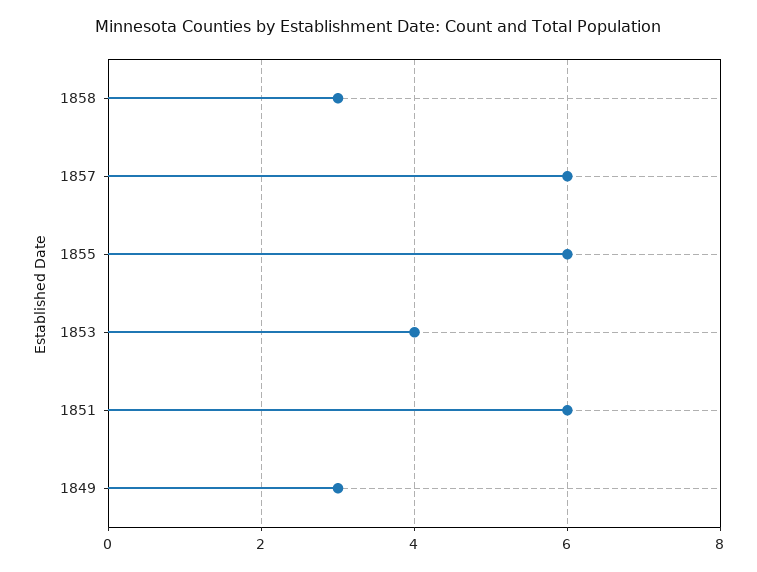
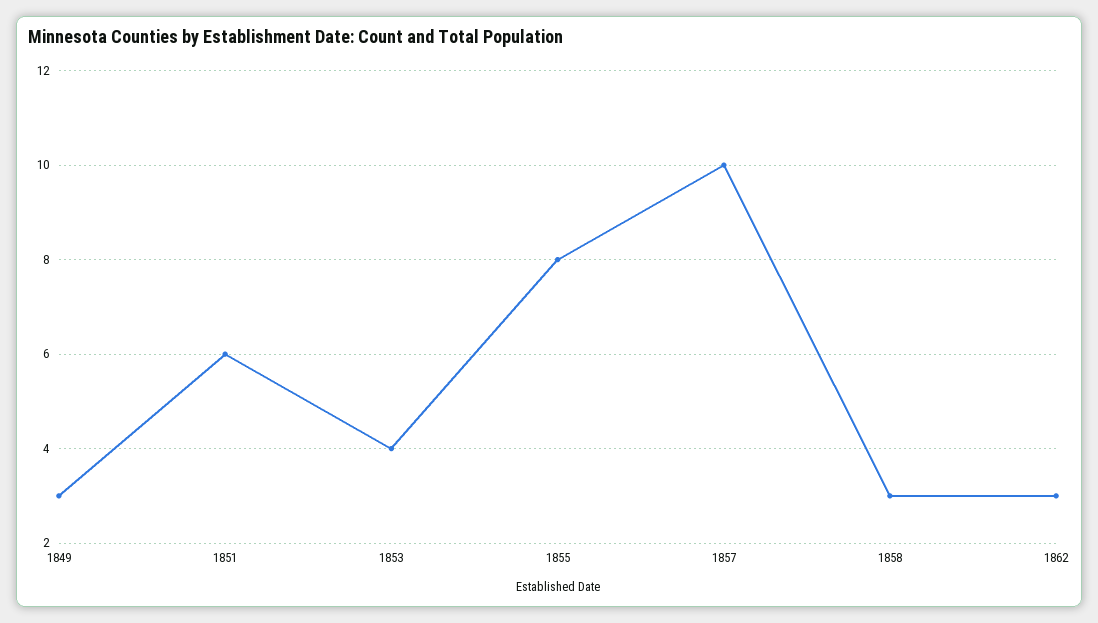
1857: 6 -> 10
1855: 6 -> 8
1862: none -> 3

